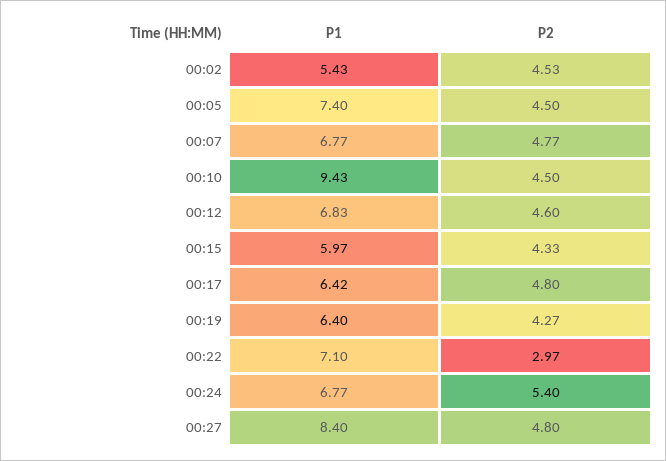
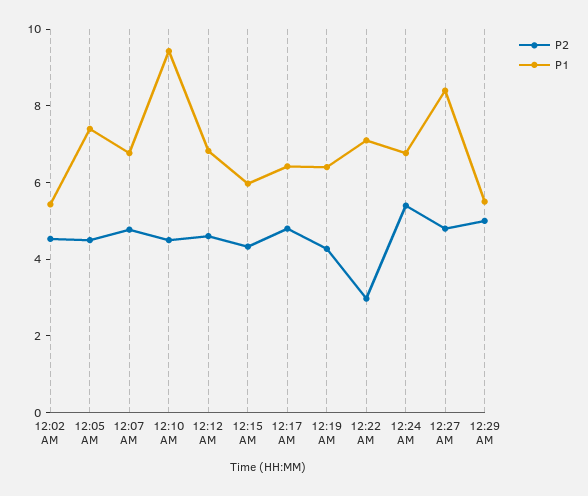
P2, 12:29 AM: none -> 5
P1, 12:29 AM: none -> 5.5

